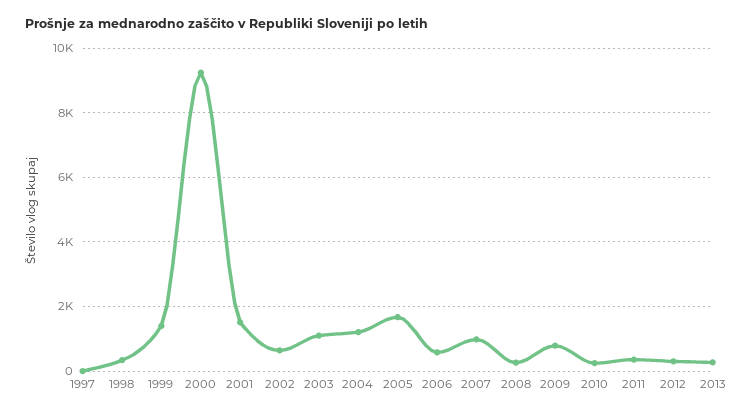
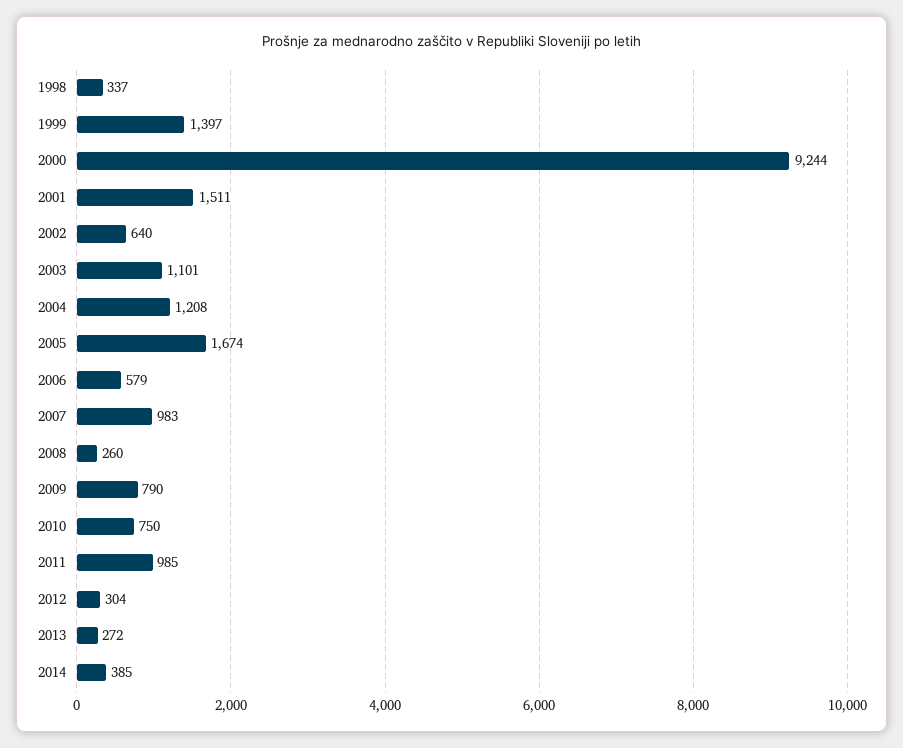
1997: 0 -> none
2010: 200 -> 750
2011: 400 -> 985
2014: none -> 385

